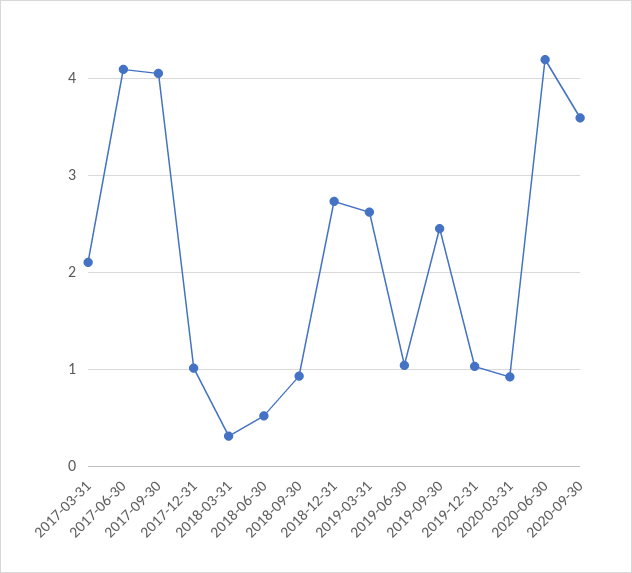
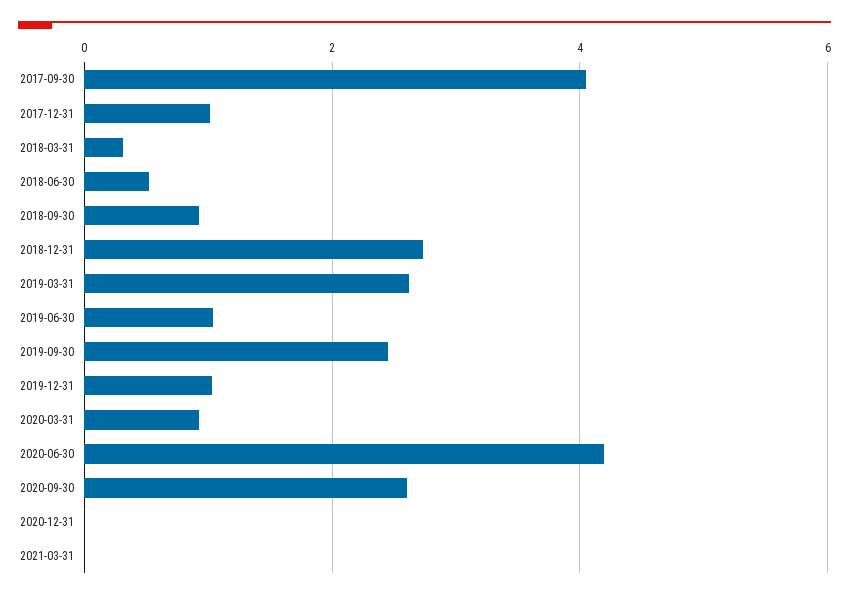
2017-03-31: 2.1 -> none
2017-06-30: 4.1 -> none
2020-09-30: 3.6 -> 2.6
2020-12-31: none -> 0
2021-03-31: none -> 0

